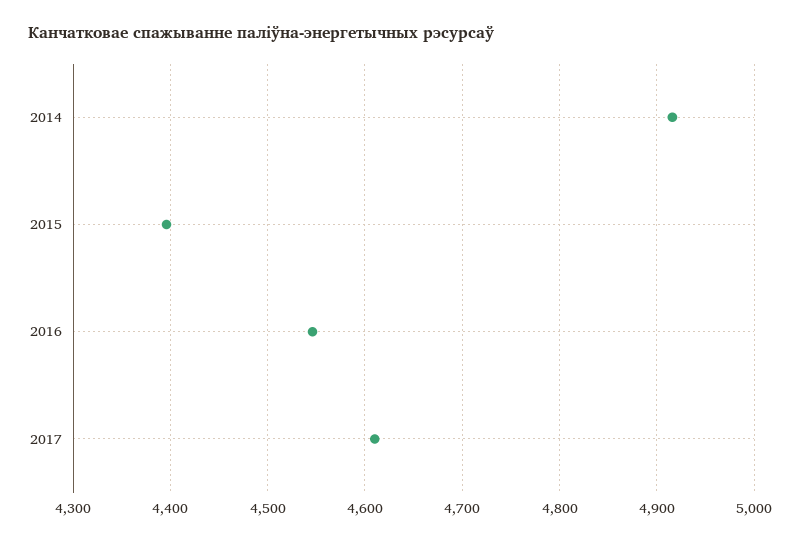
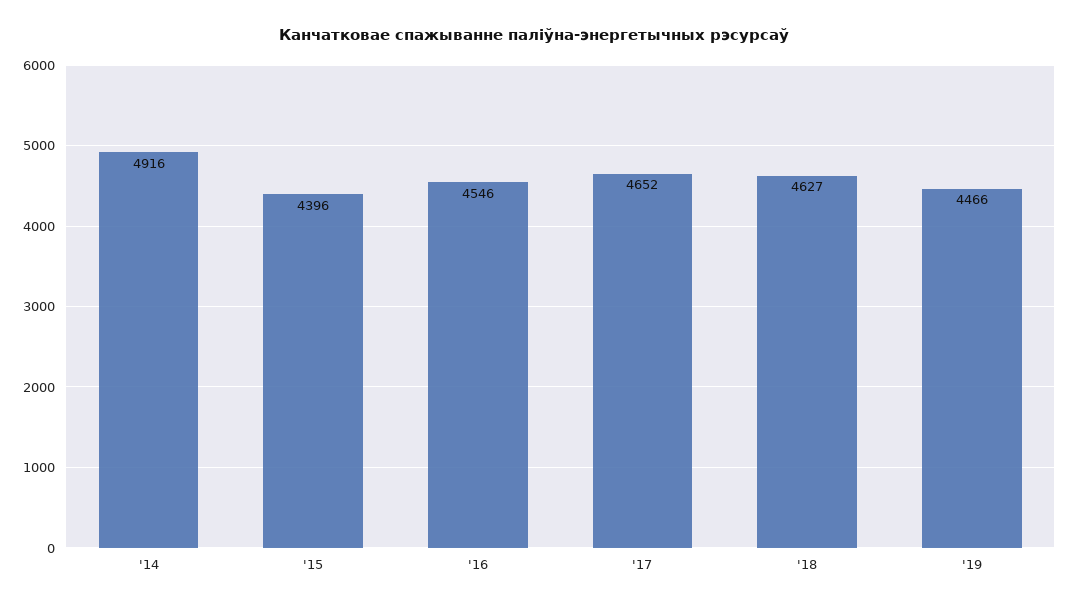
2017: 4610 -> 4652
'18: none -> 4627
'19: none -> 4466

